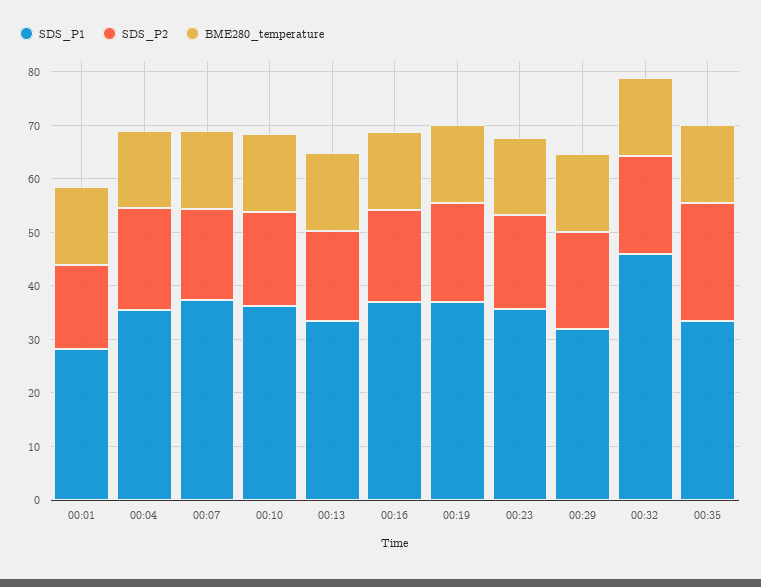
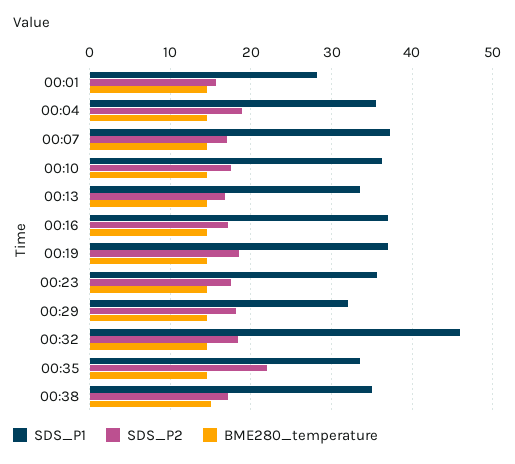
SDS_P1, 00:38: none -> 35
SDS_P2, 00:38: none -> 17
BME280_temperature, 00:38: none -> 15

